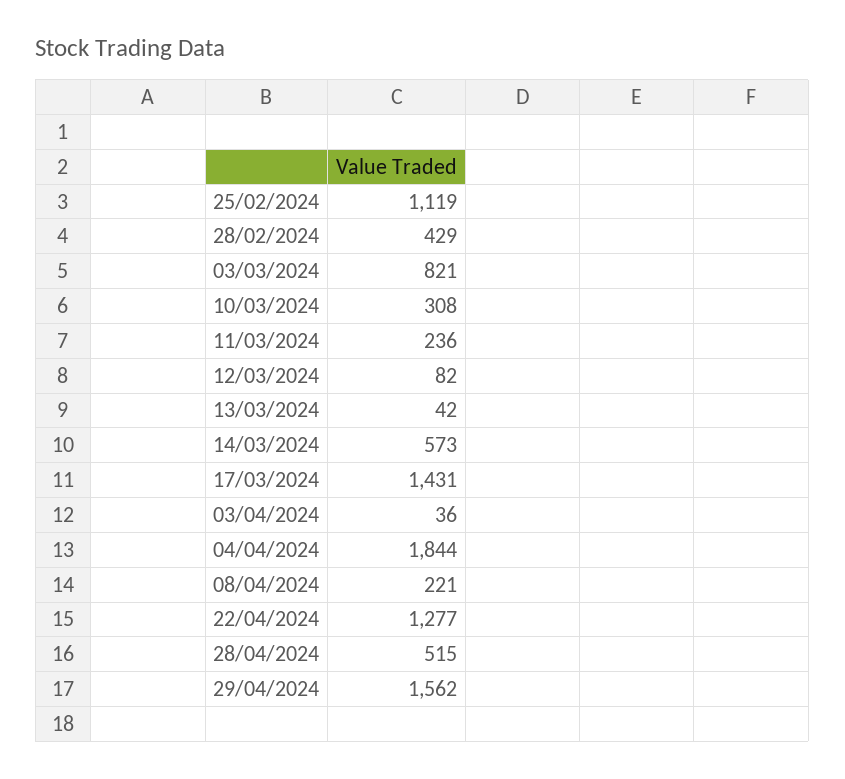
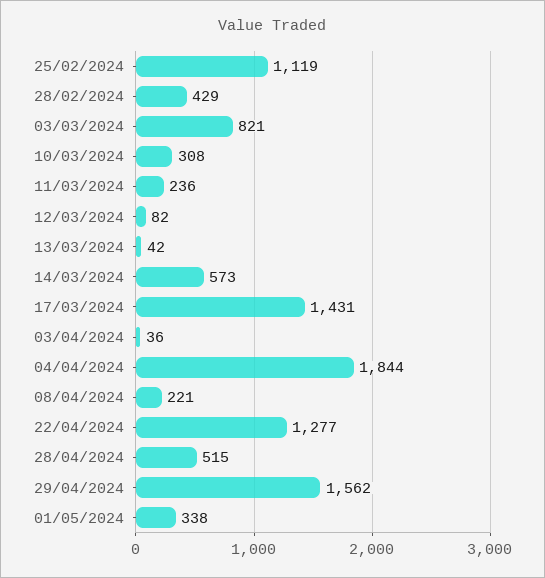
01/05/2024: none -> 338

